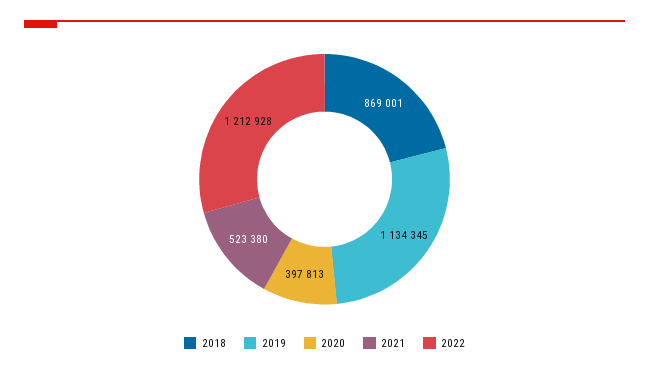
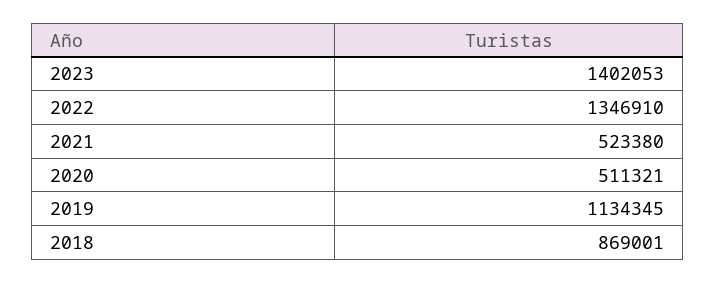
2020: 397813 -> 511321
2022: 1212928 -> 1346910
2023: none -> 1402053

